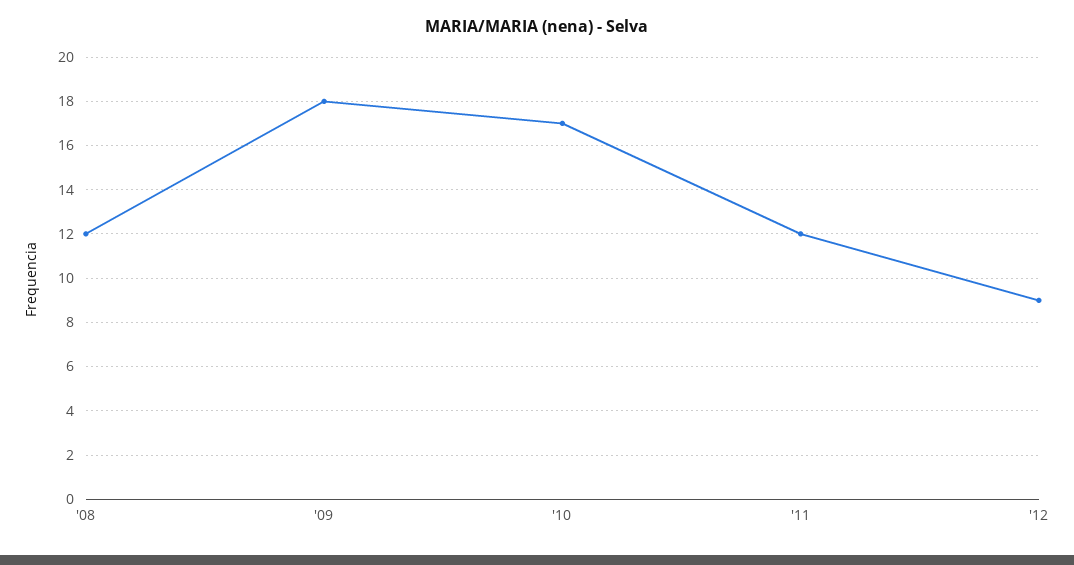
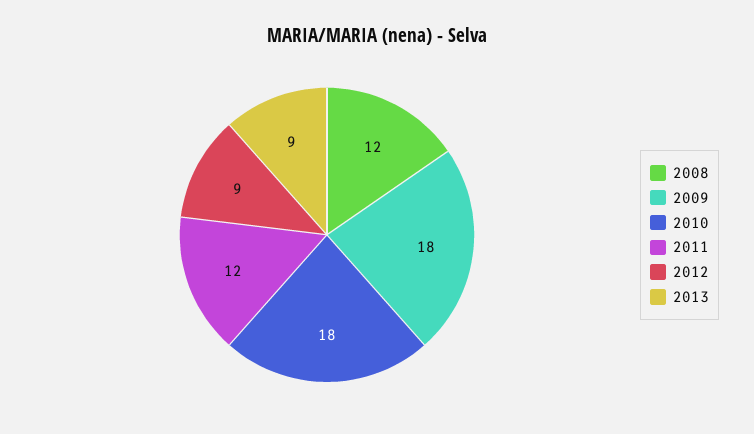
'10: 17 -> 18
2013: none -> 9

